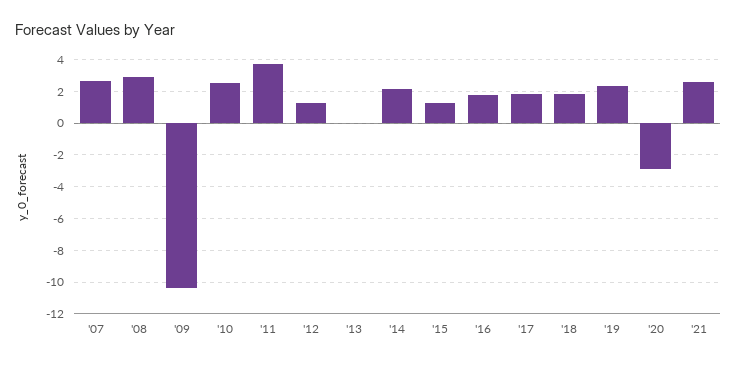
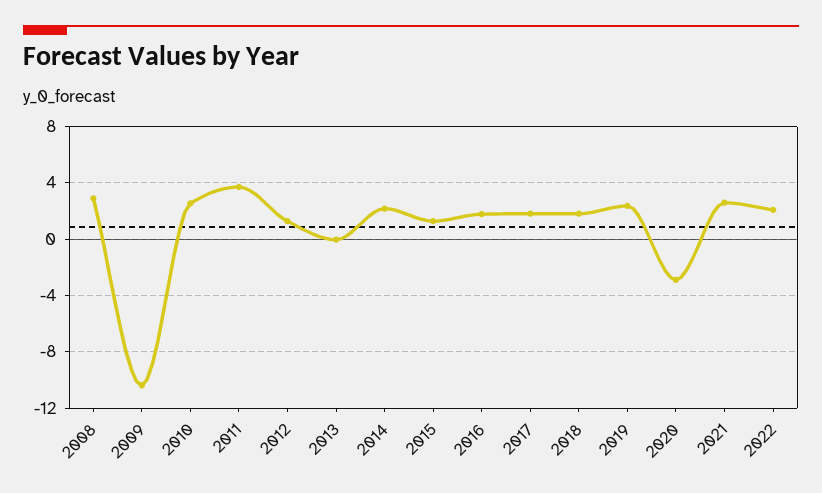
'07: 2.5 -> none
2022: none -> 2

